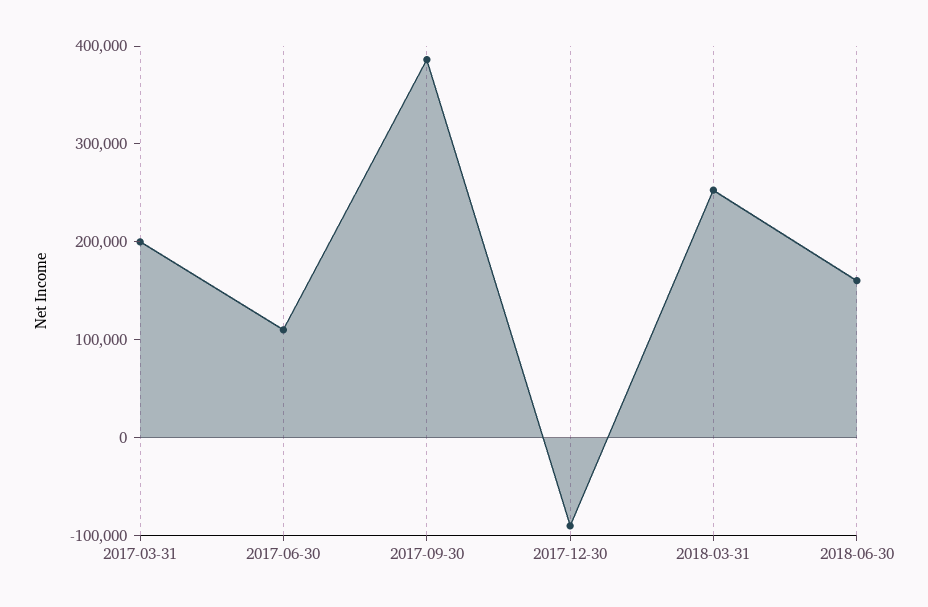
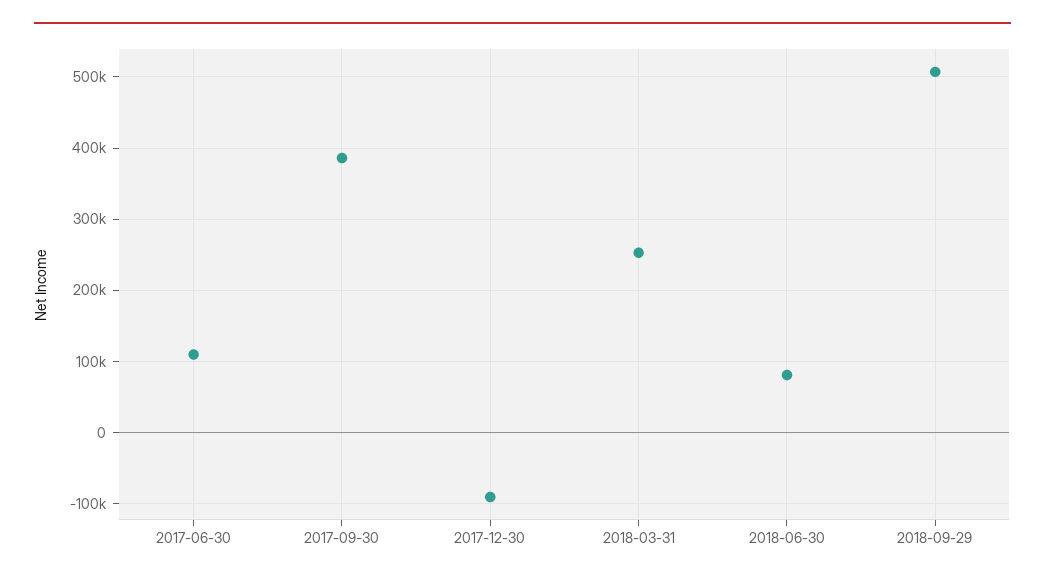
2017-03-31: 200000 -> none
2018-06-30: 160000 -> 80000
2018-09-29: none -> 510000

